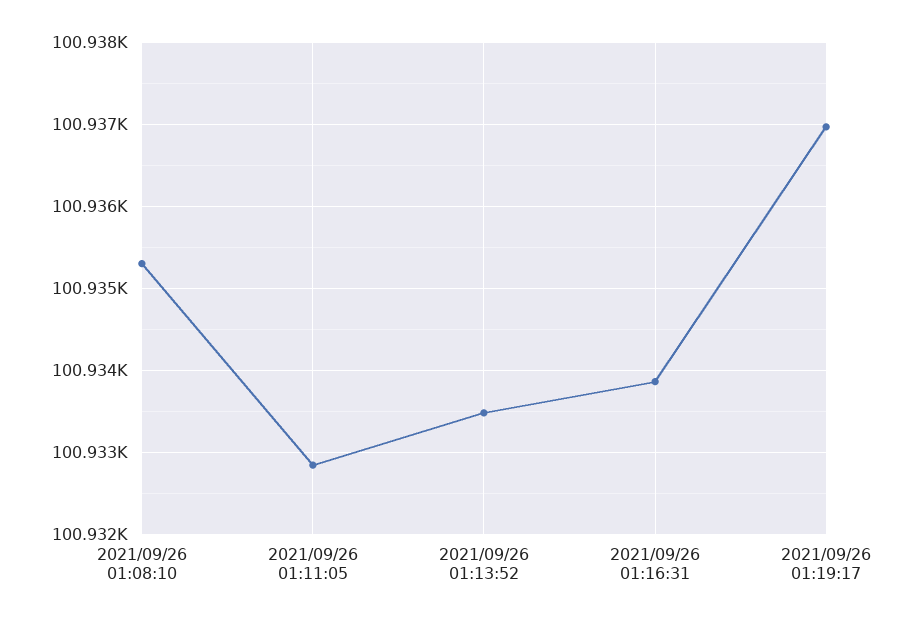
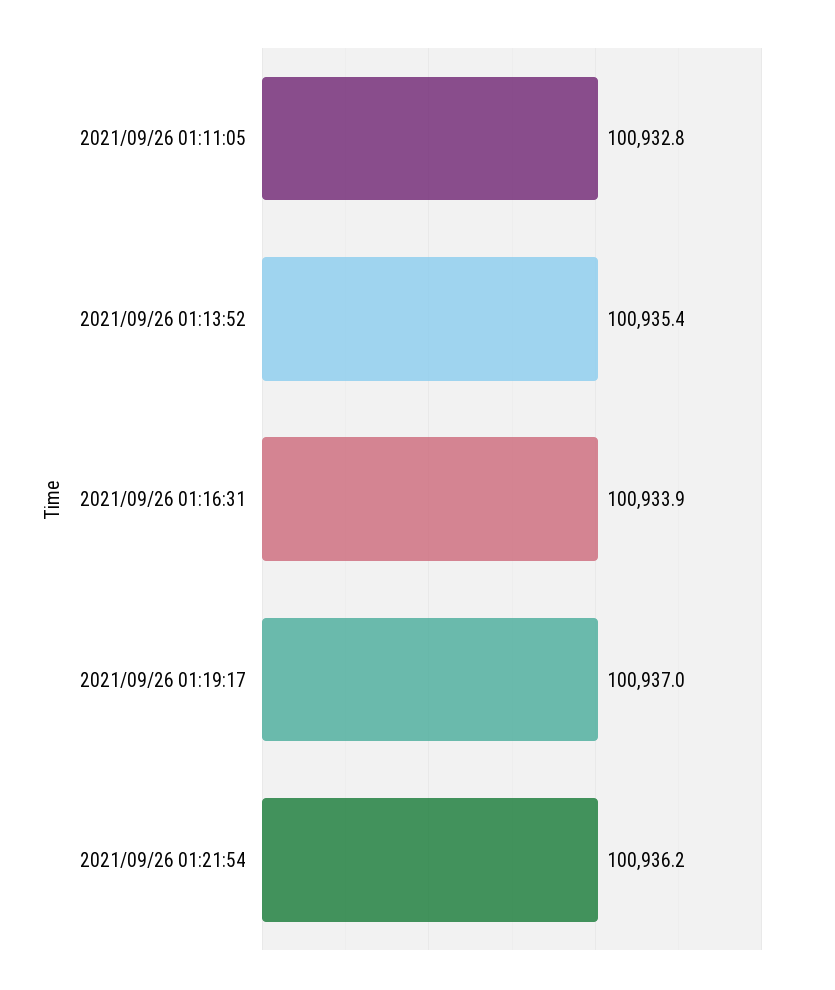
2021/09/26 01:08:10: 100935.3 -> none
2021/09/26 01:13:52: 100933.5 -> 100935.4
2021/09/26 01:21:54: none -> 100936.2

